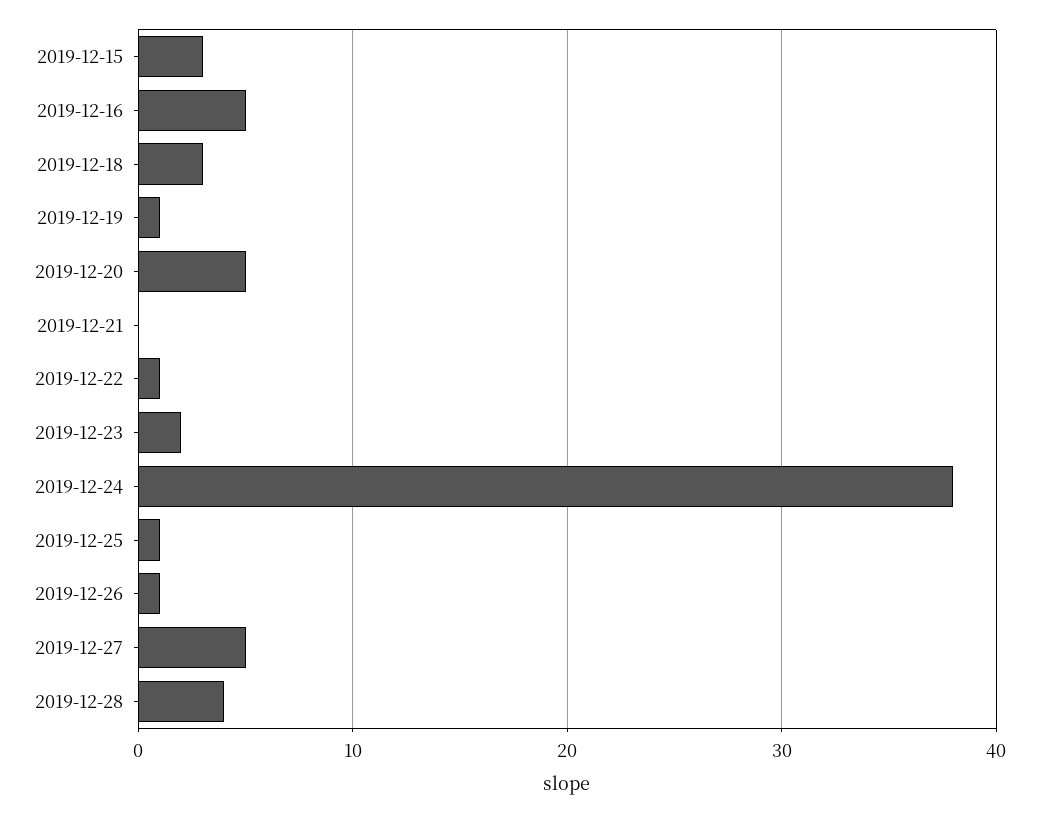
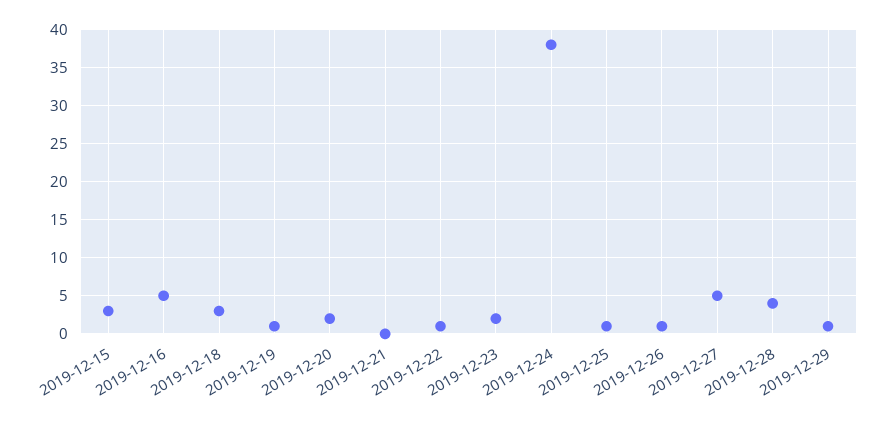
2019-12-20: 5 -> 2
2019-12-29: none -> 1

